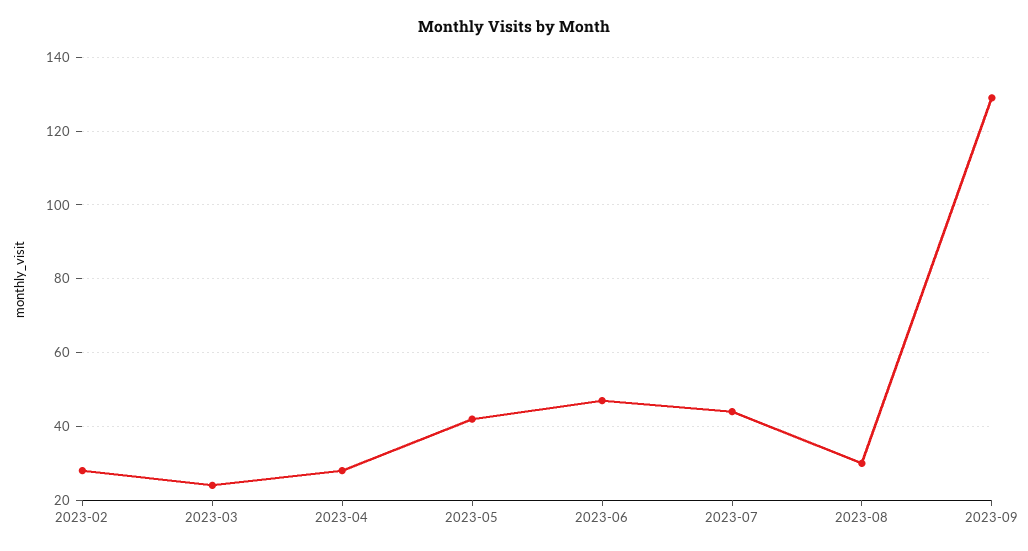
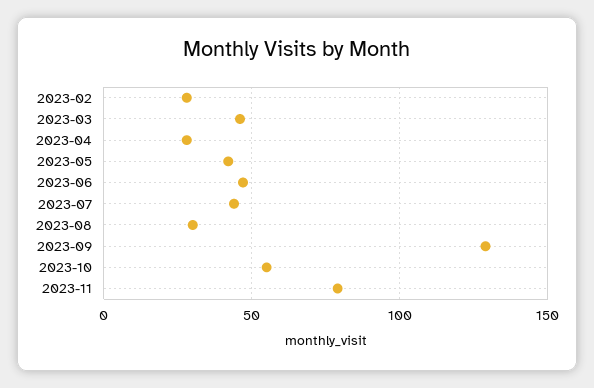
2023-03: 25 -> 45
2023-10: none -> 55
2023-11: none -> 80

